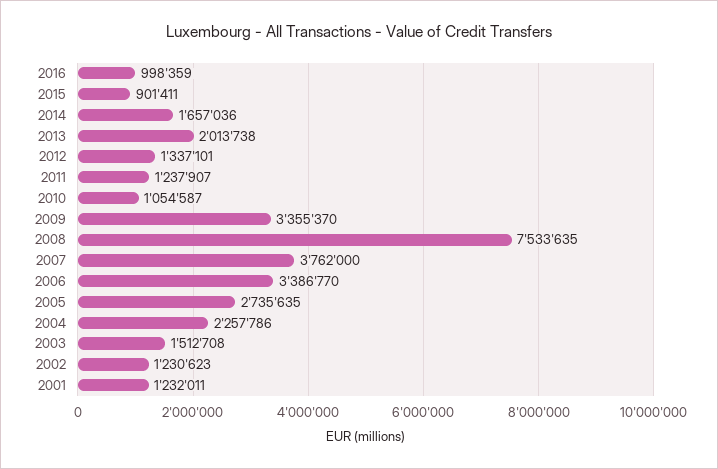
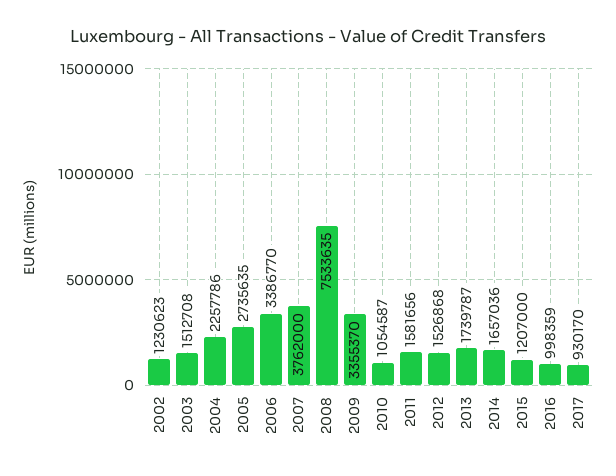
2015: 901411 -> 1207000
2013: 2013738 -> 1739787
2012: 1337101 -> 1526868
2011: 1237907 -> 1581656
2001: 1232011 -> none
2017: none -> 930170

